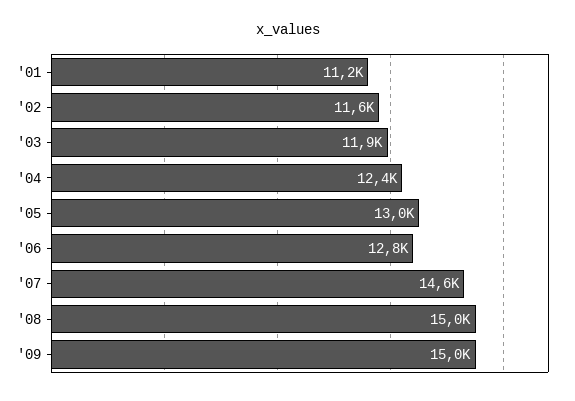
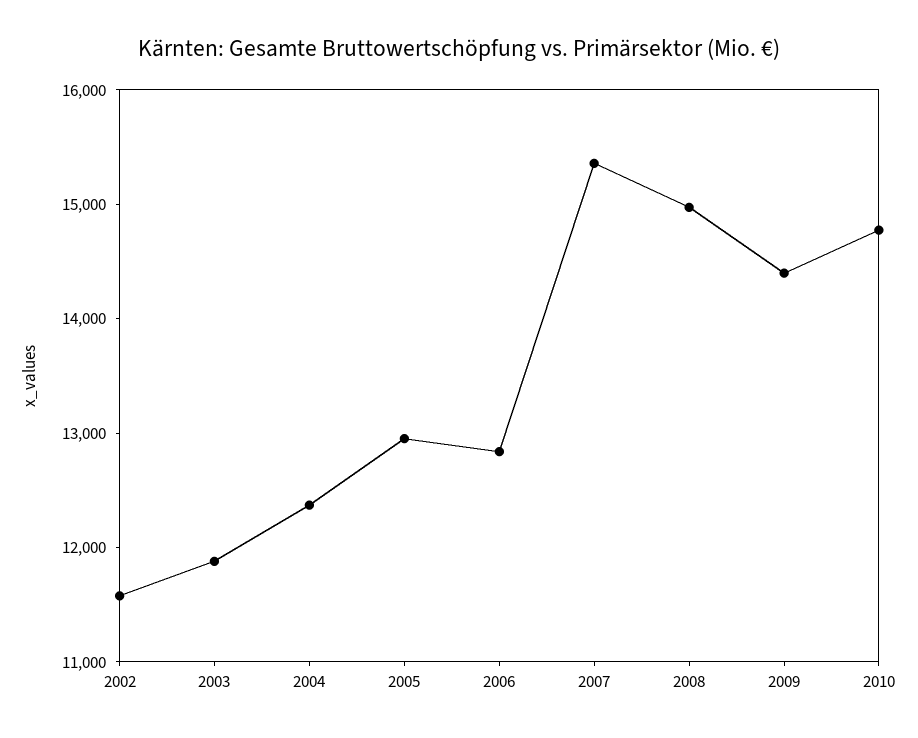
'01: 11200 -> none
'07: 14600 -> 15400
'09: 15000 -> 14400
2010: none -> 14800

